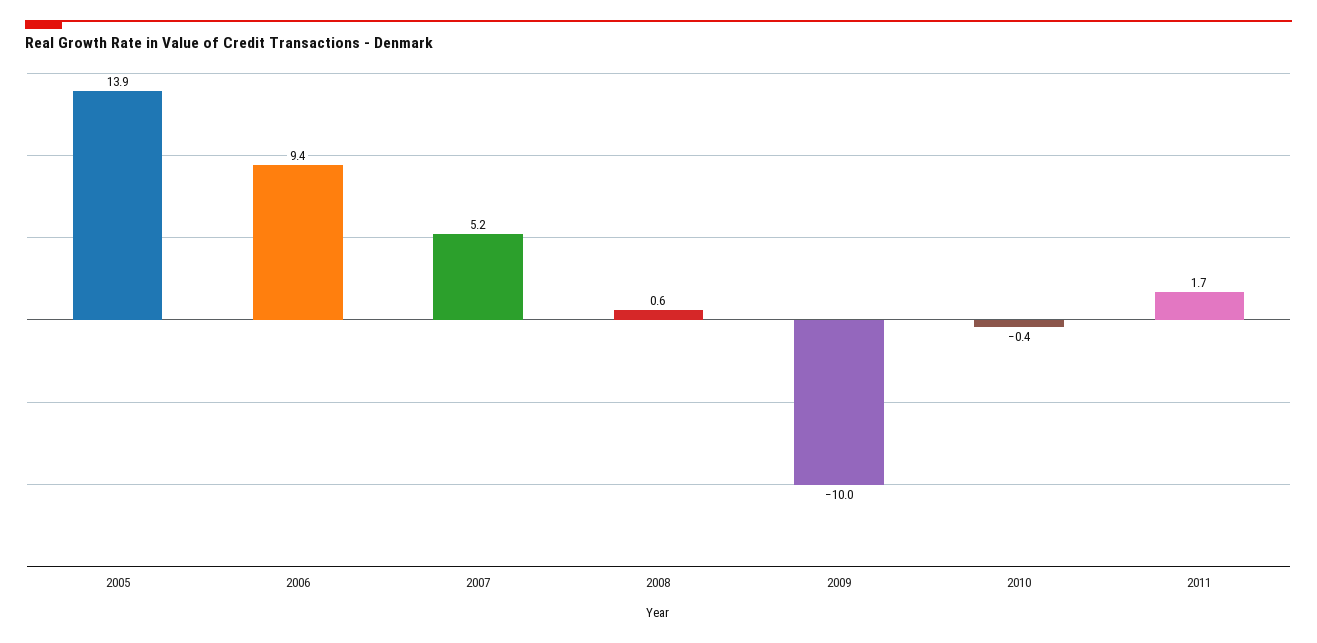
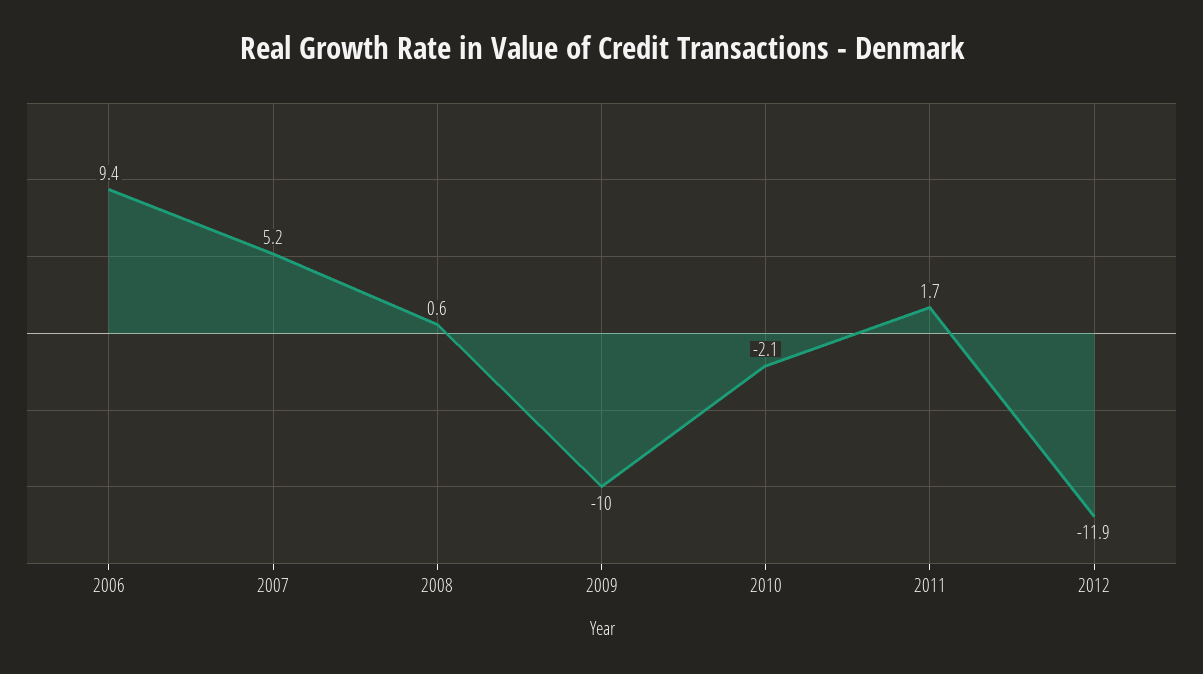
2005: 13.9 -> none
2010: -0.4 -> -2.1
2012: none -> -11.9

